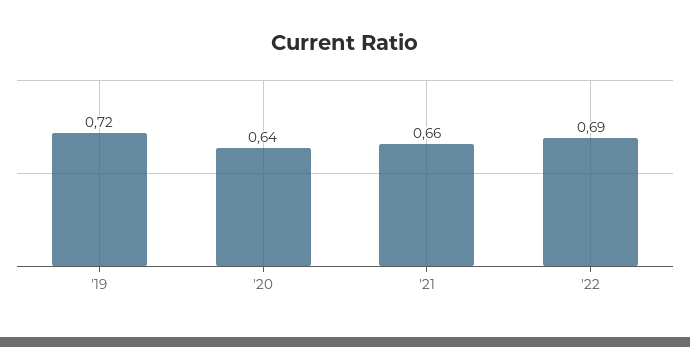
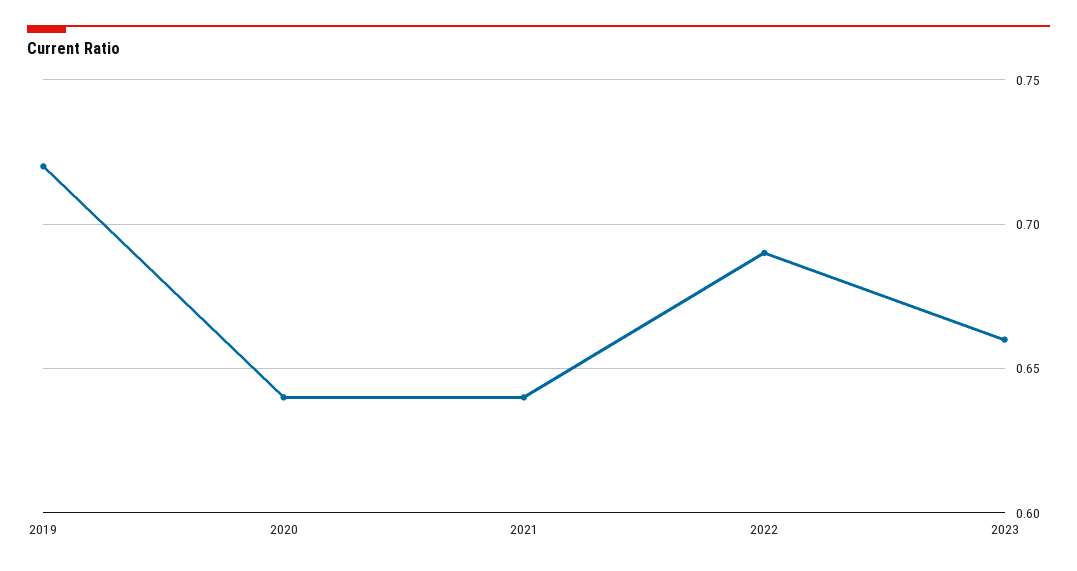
'21: 0.66 -> 0.64
2023: none -> 0.66

